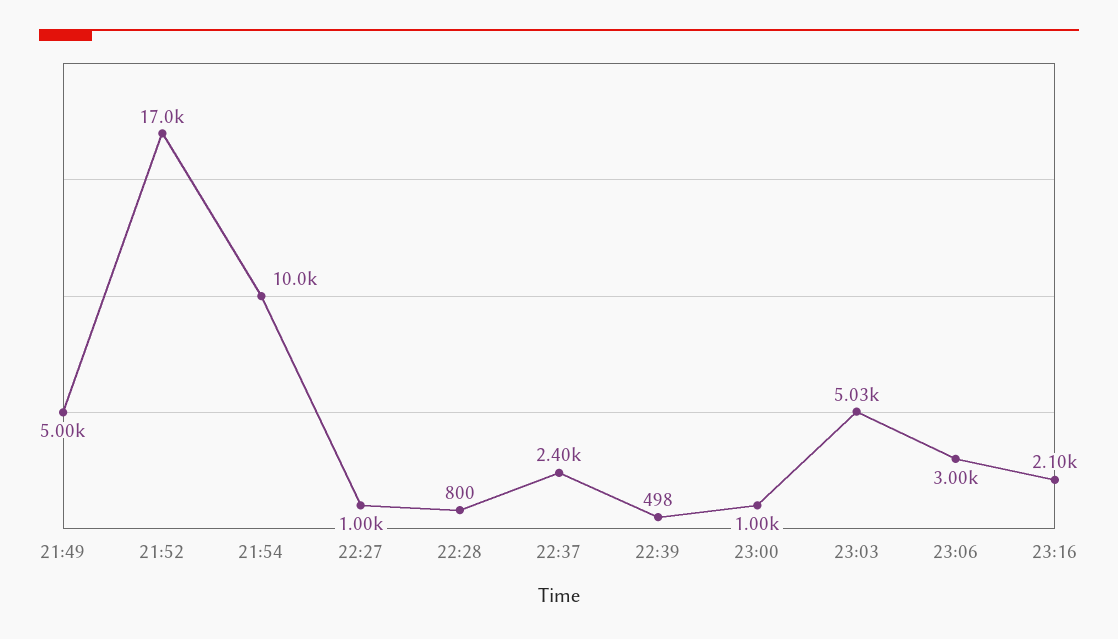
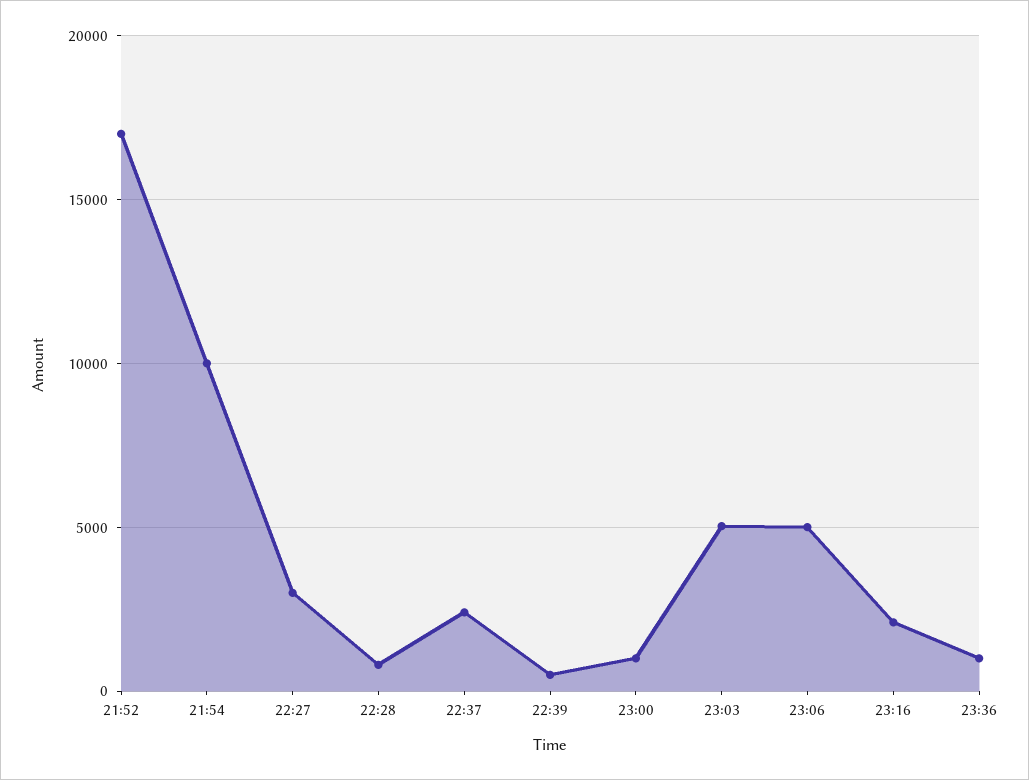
21:49: 5000 -> none
22:27: 1000 -> 3000
23:06: 3000 -> 5000
23:36: none -> 1000

